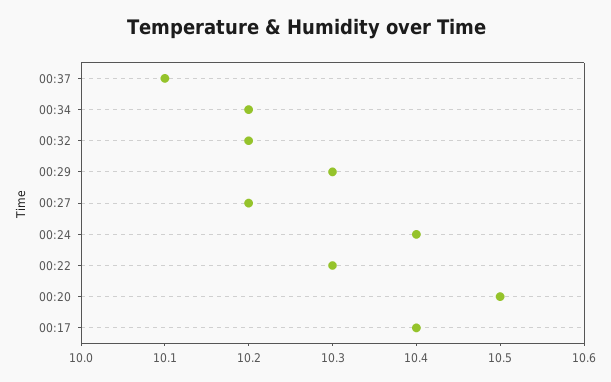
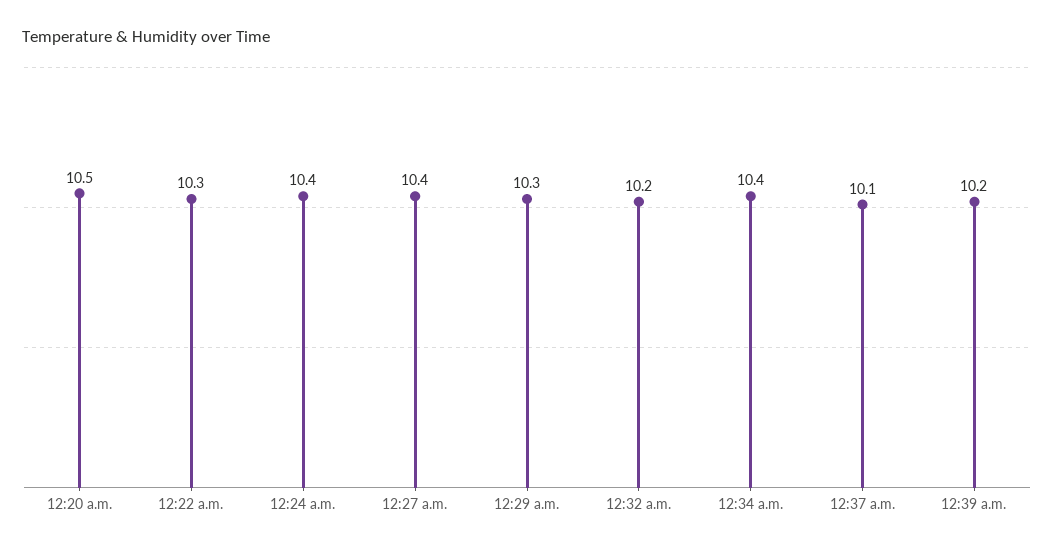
00:34: 10.2 -> 10.4
00:27: 10.2 -> 10.4
00:17: 10.4 -> none
12:39 a.m.: none -> 10.2

